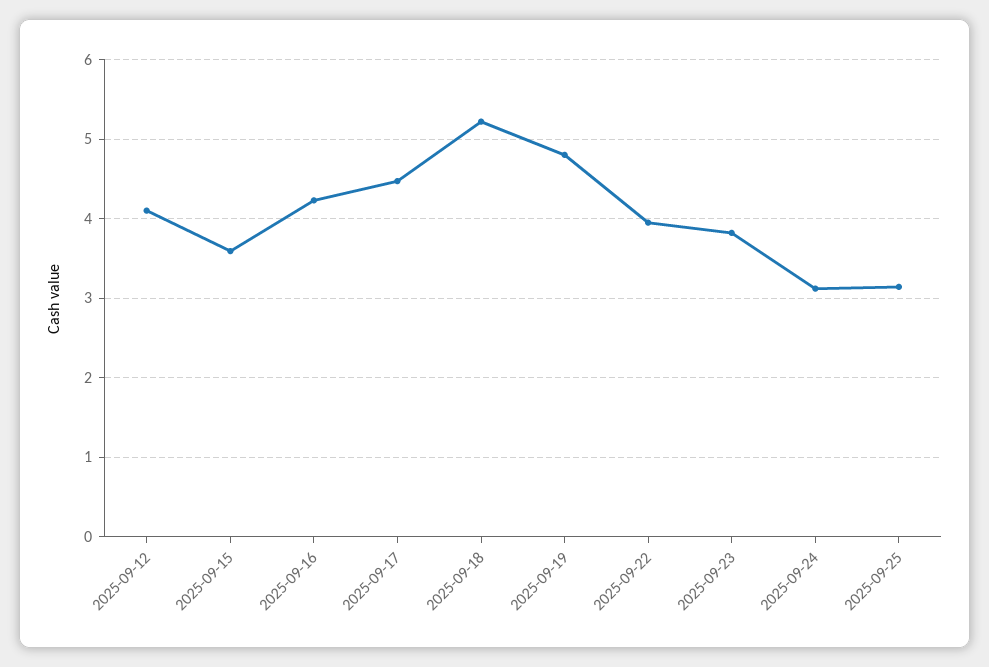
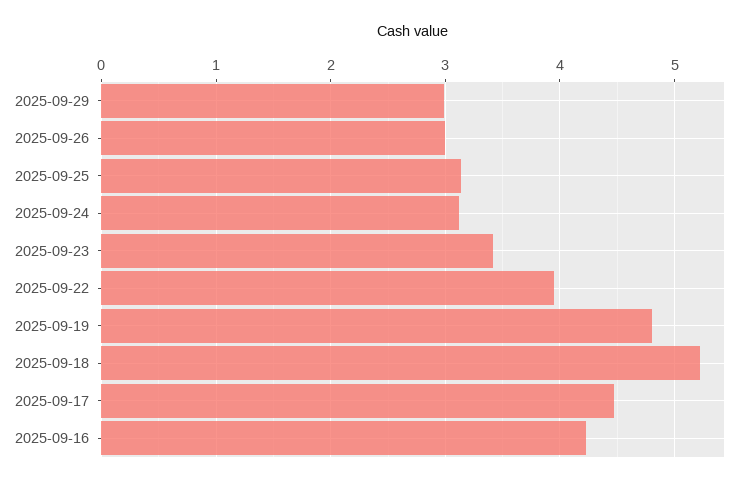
2025-09-12: 4.1 -> none
2025-09-15: 3.6 -> none
2025-09-23: 3.8 -> 3.4
2025-09-29: none -> 3
2025-09-26: none -> 3

